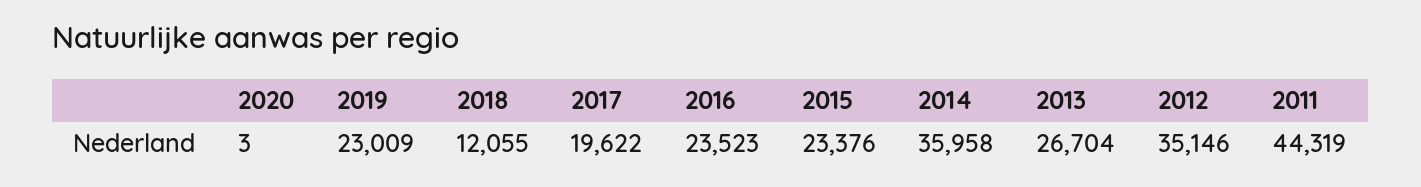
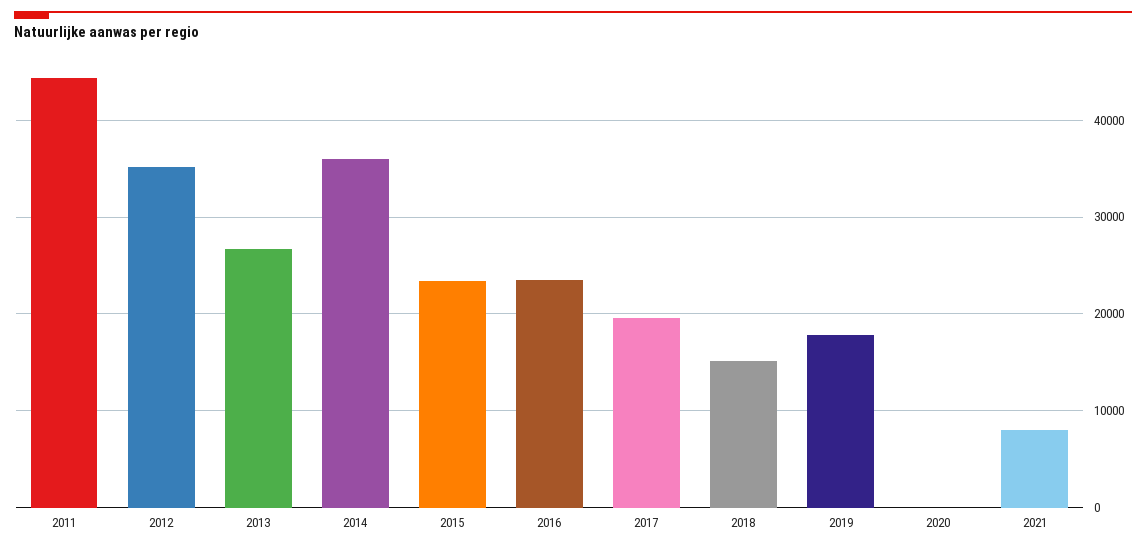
2019: 23009 -> 18000
2018: 12055 -> 15000
2021: none -> 8000

